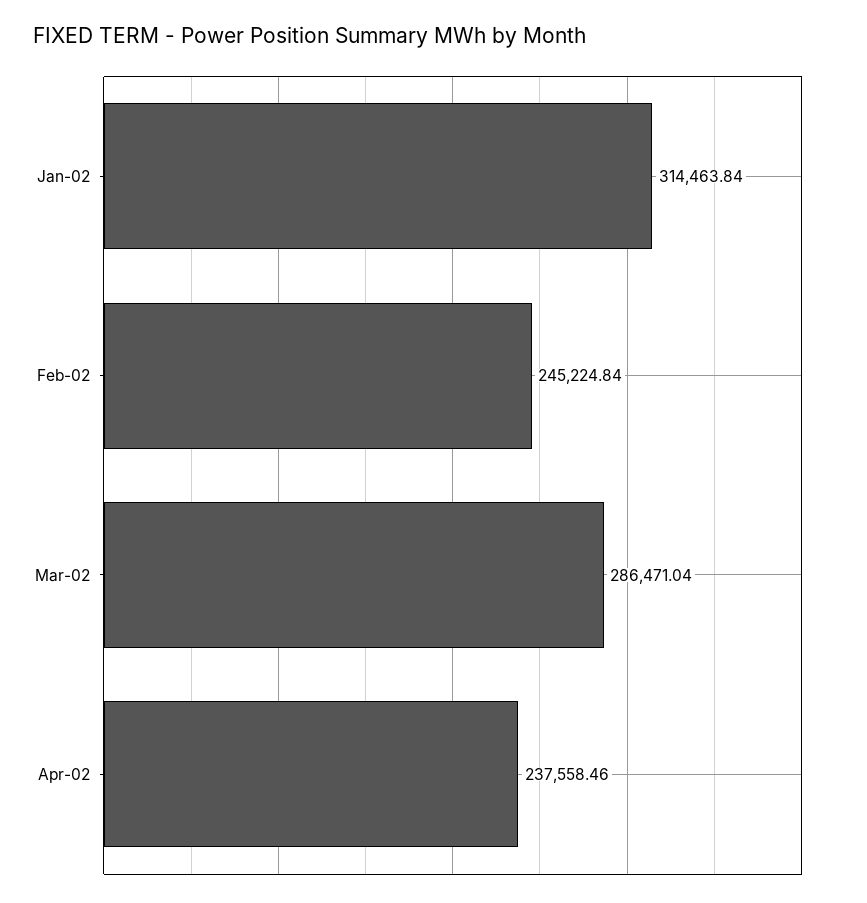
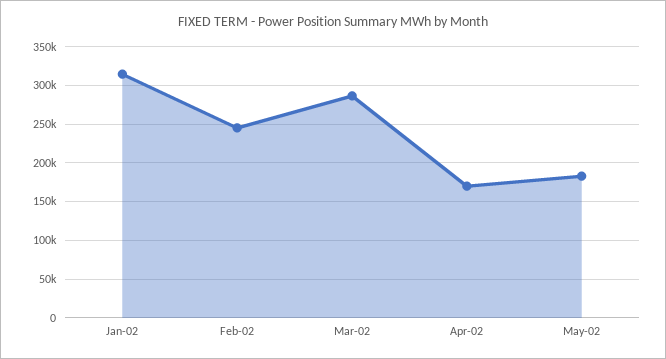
Apr-02: 237558.46 -> 170000
May-02: none -> 180000

